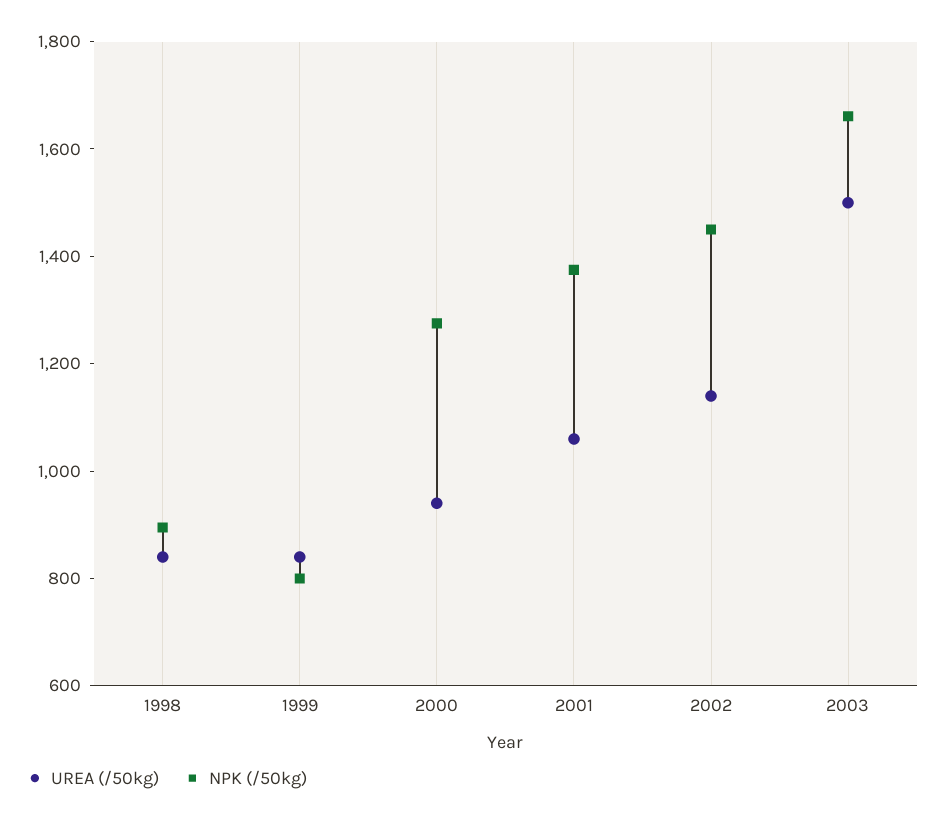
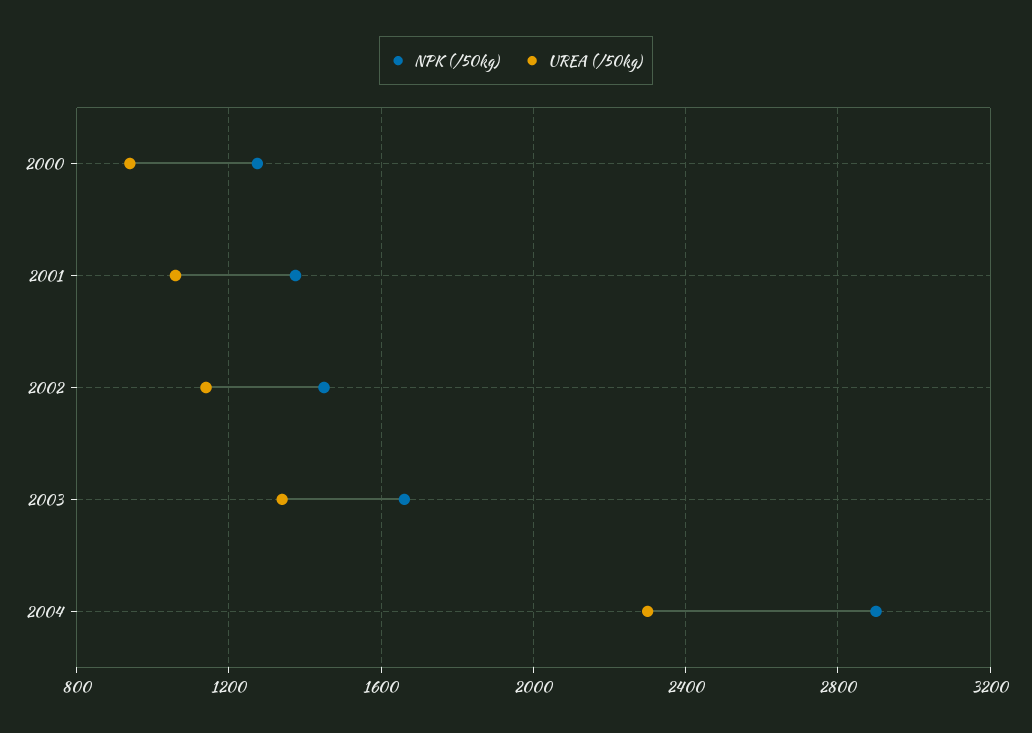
UREA (/50kg), 1998: 850 -> none
NPK (/50kg), 1998: 900 -> none
UREA (/50kg), 1999: 850 -> none
NPK (/50kg), 1999: 800 -> none
UREA (/50kg), 2003: 1500 -> 1350
NPK (/50kg), 2004: none -> 2900
UREA (/50kg), 2004: none -> 2300

